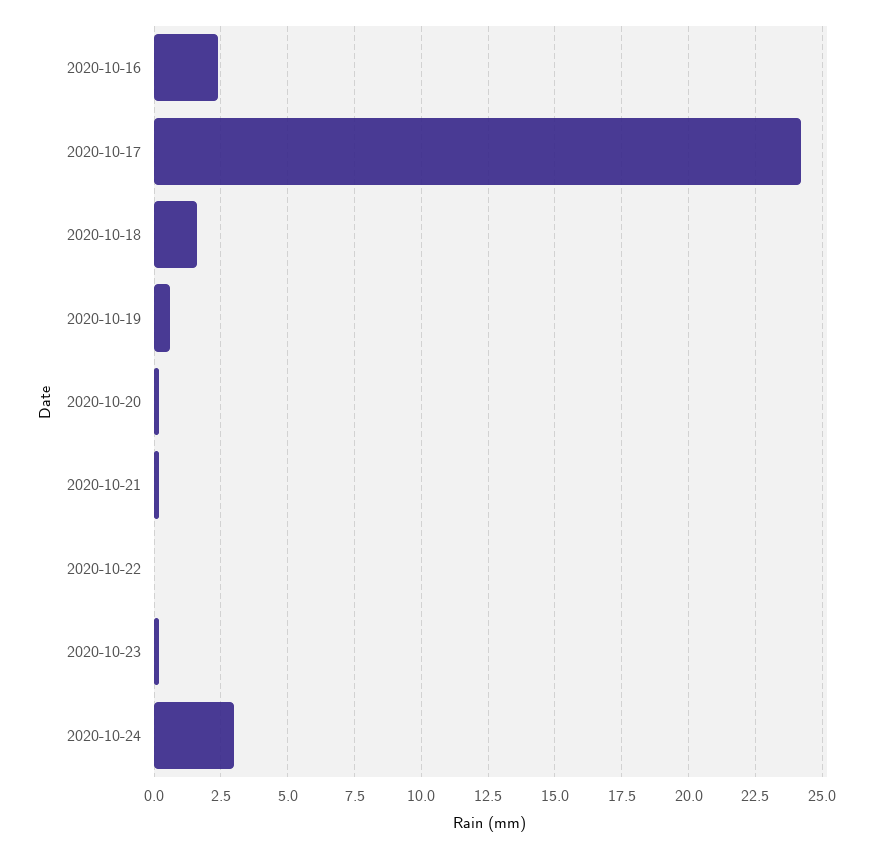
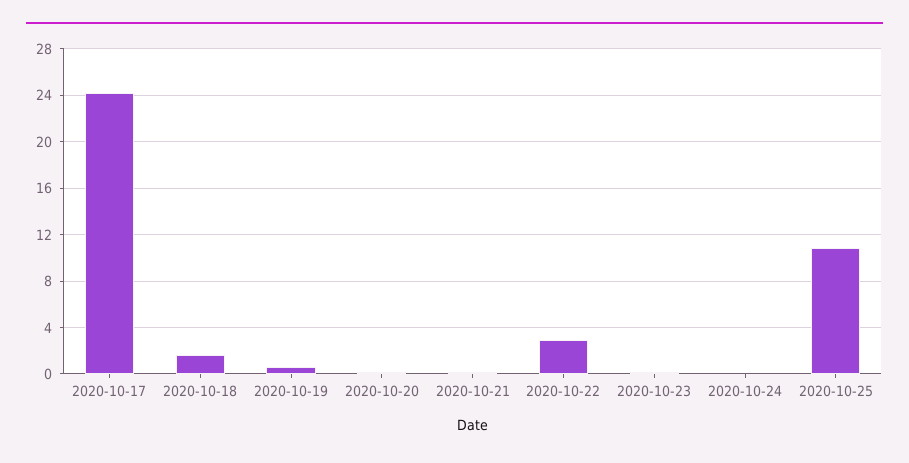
2020-10-16: 2.5 -> none
2020-10-22: 0 -> 3
2020-10-24: 3 -> 0
2020-10-25: none -> 11

